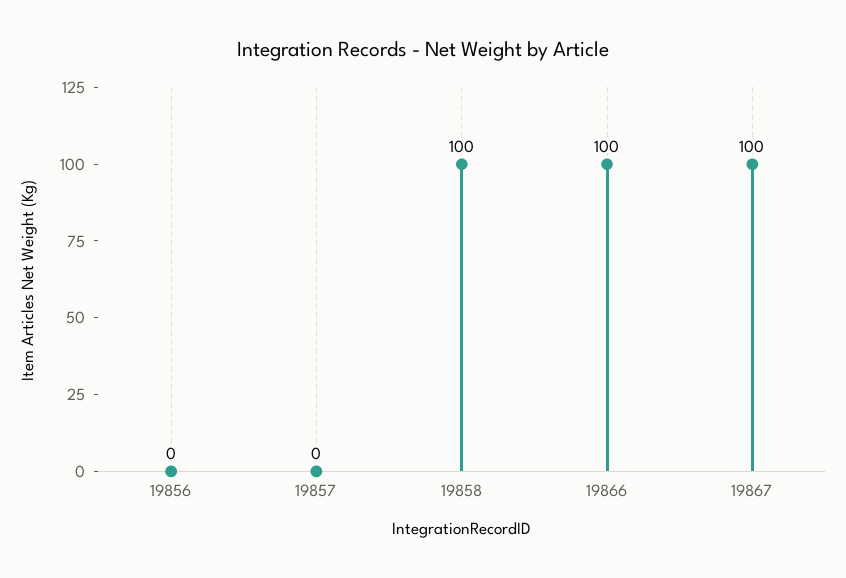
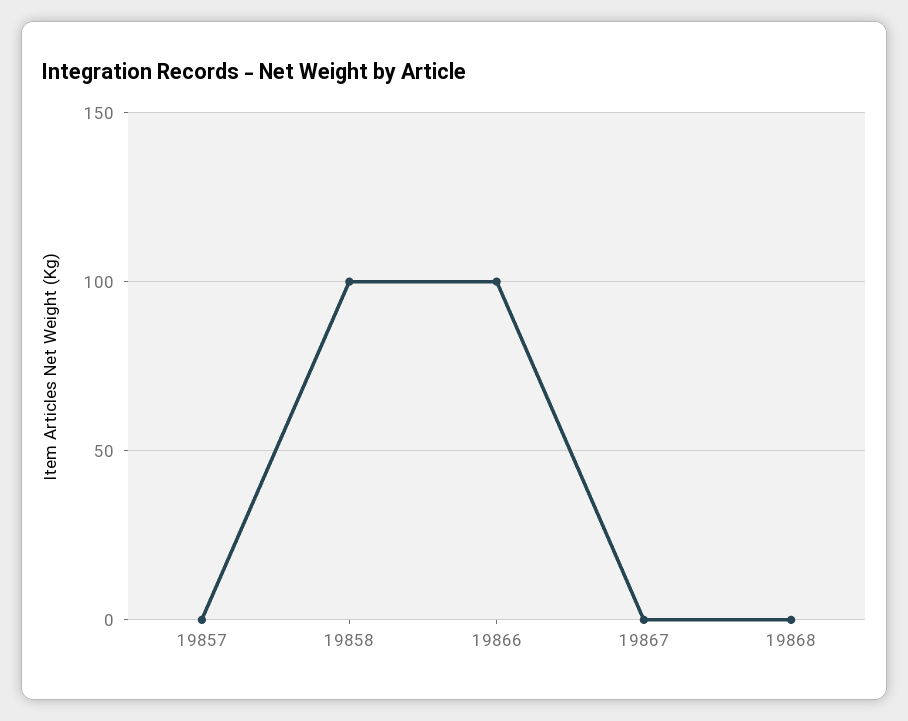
19856: 0 -> none
19867: 100 -> 0
19868: none -> 0

